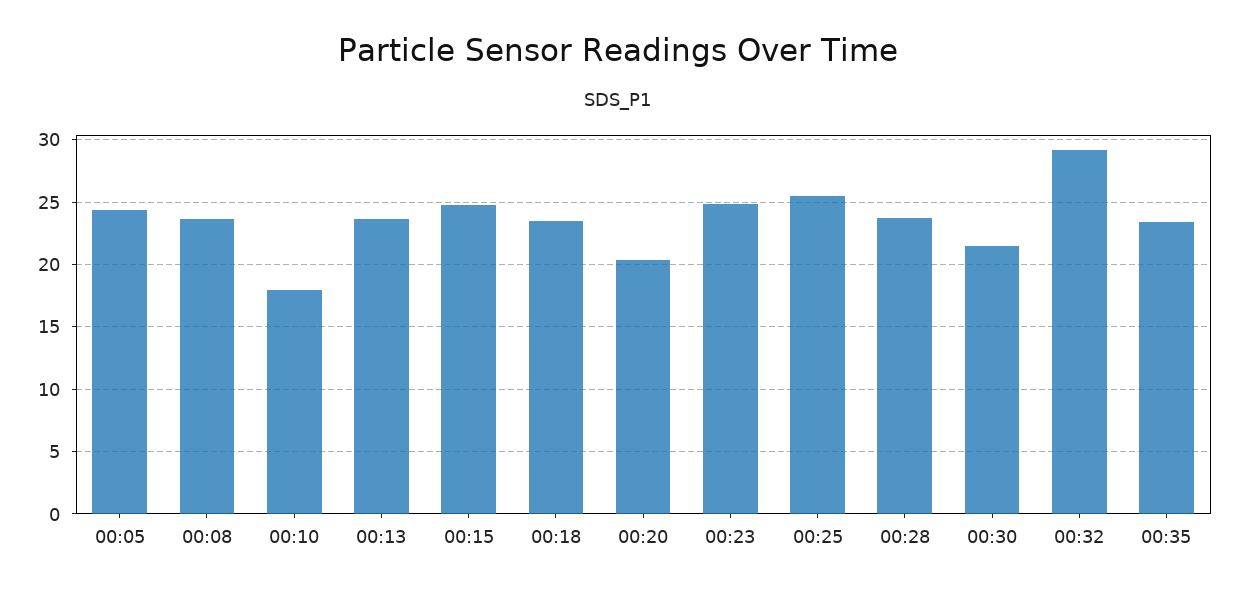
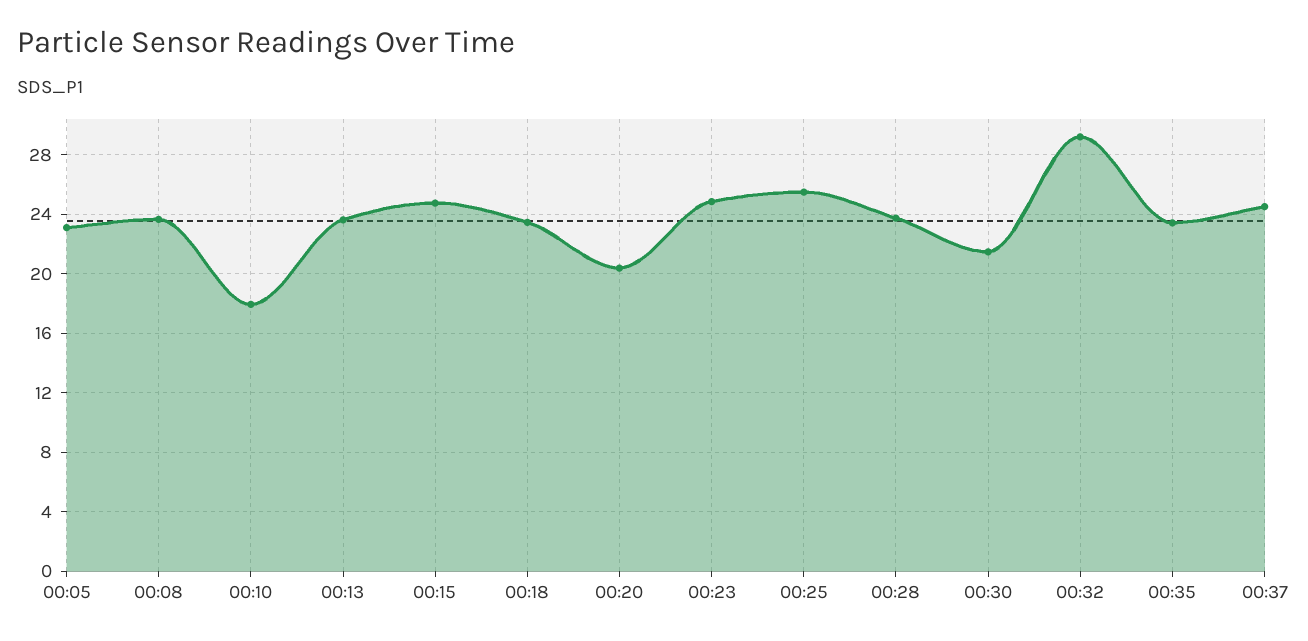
00:05: 24.5 -> 23
00:37: none -> 24.5

